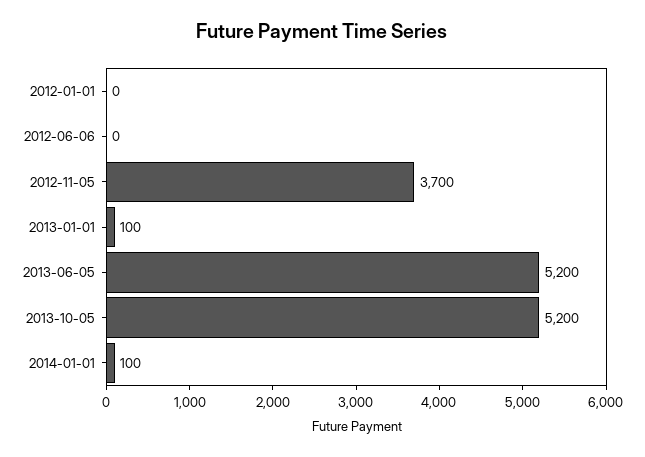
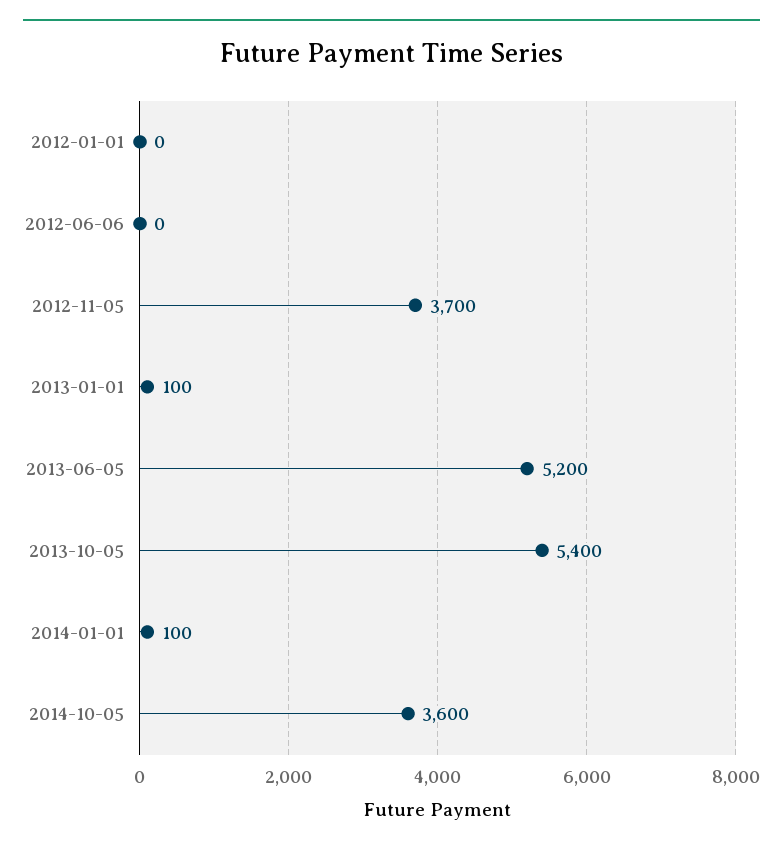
2013-10-05: 5200 -> 5400
2014-10-05: none -> 3600

